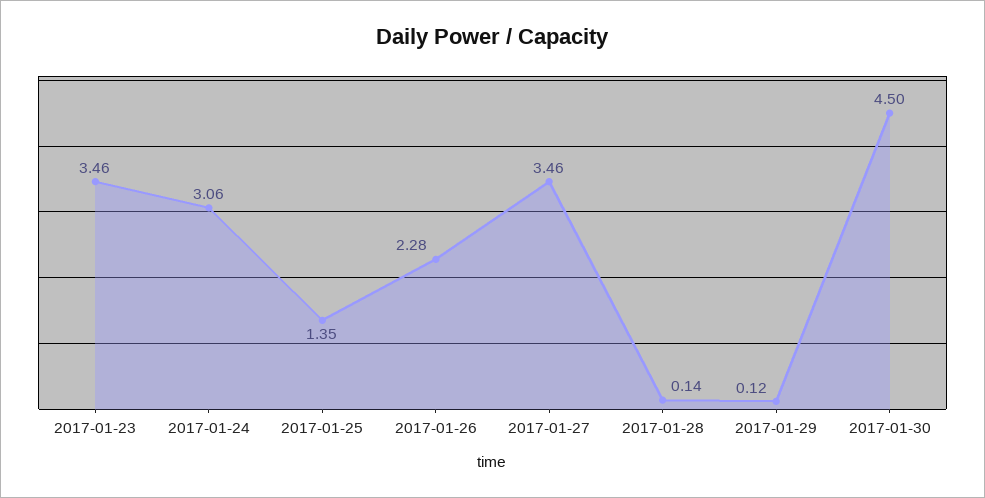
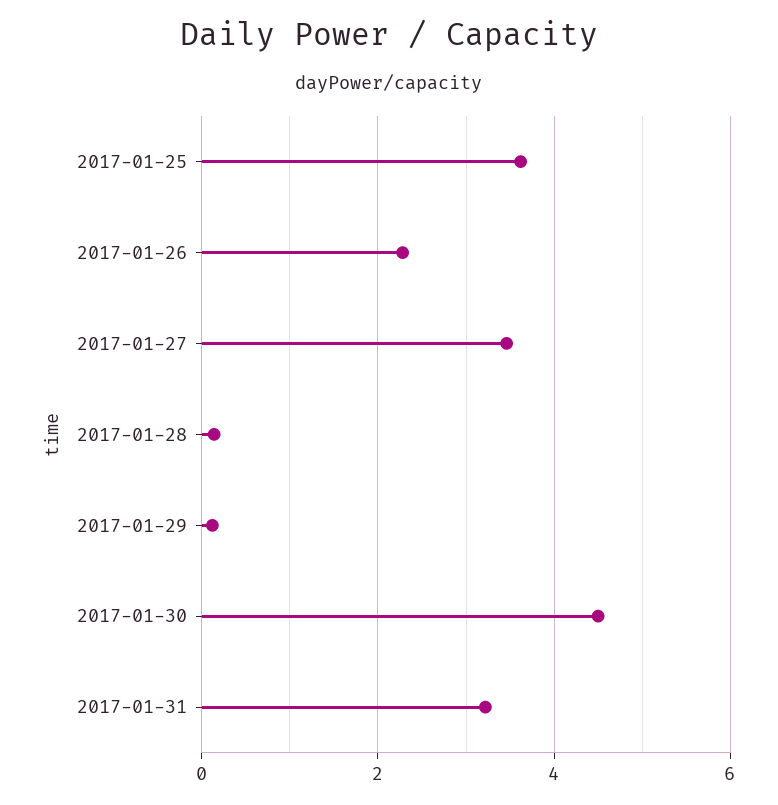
2017-01-23: 3.46 -> none
2017-01-24: 3.06 -> none
2017-01-25: 1.35 -> 3.6
2017-01-31: none -> 3.2

